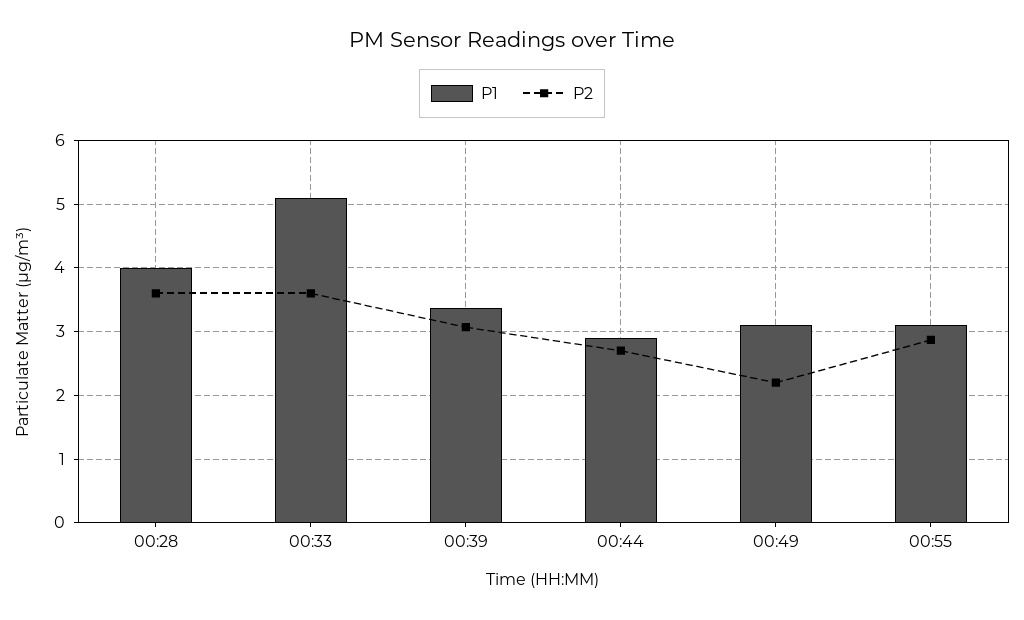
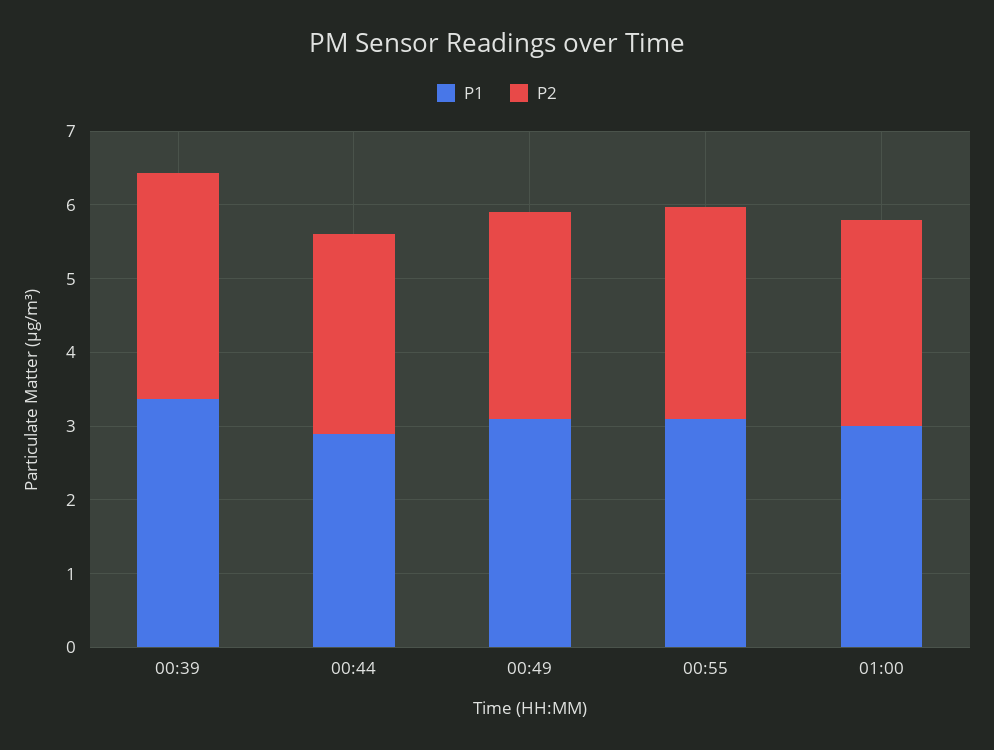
P1, 00:28: 4 -> none
P2, 00:28: 3.6 -> none
P1, 00:33: 5.1 -> none
P2, 00:33: 3.6 -> none
P2, 00:49: 2.2 -> 2.8
P1, 01:00: none -> 3
P2, 01:00: none -> 2.8

